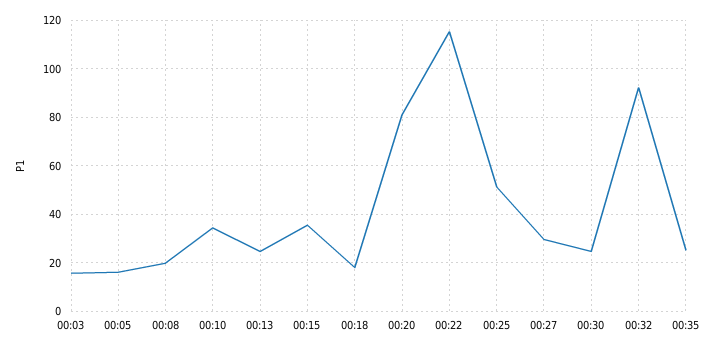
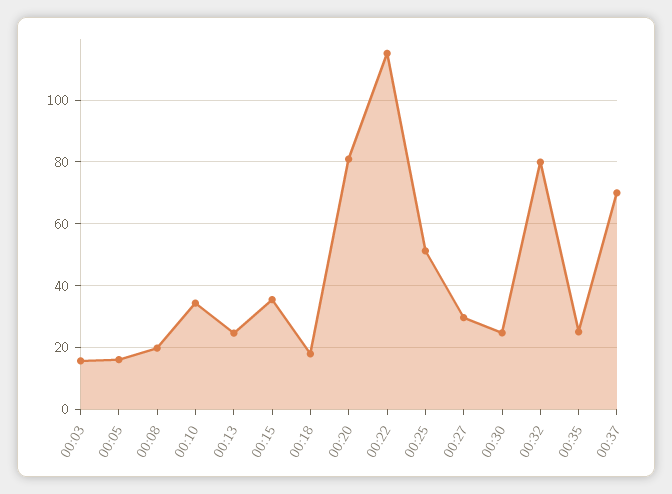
00:32: 92.5 -> 80
00:37: none -> 70

